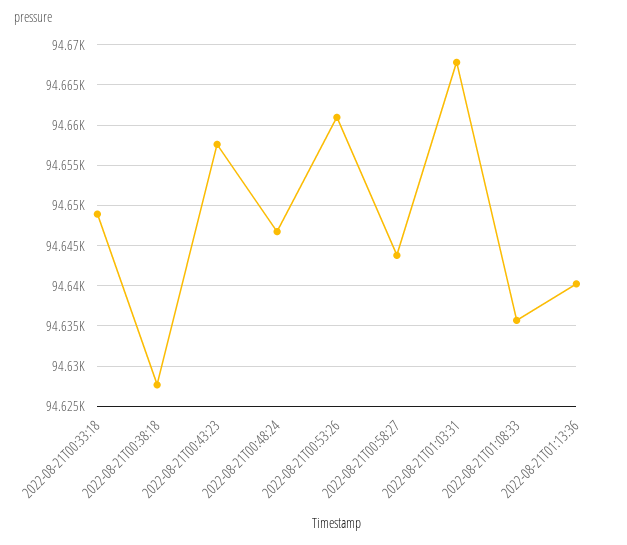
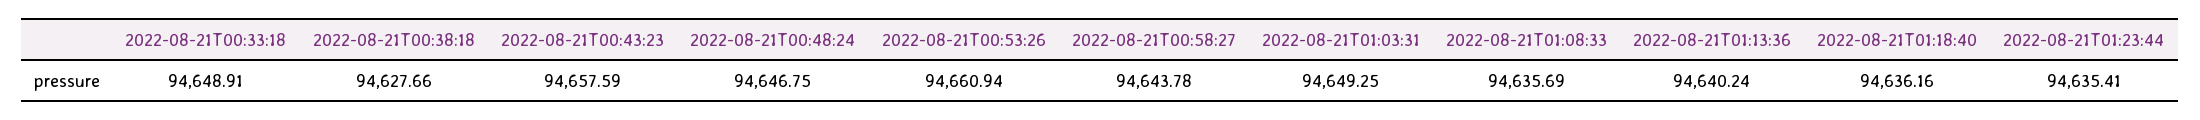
2022-08-21T01:03:31: 94668 -> 94649.25
2022-08-21T01:18:40: none -> 94636.16
2022-08-21T01:23:44: none -> 94635.41

